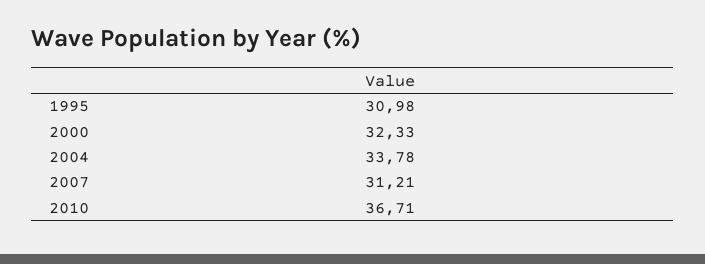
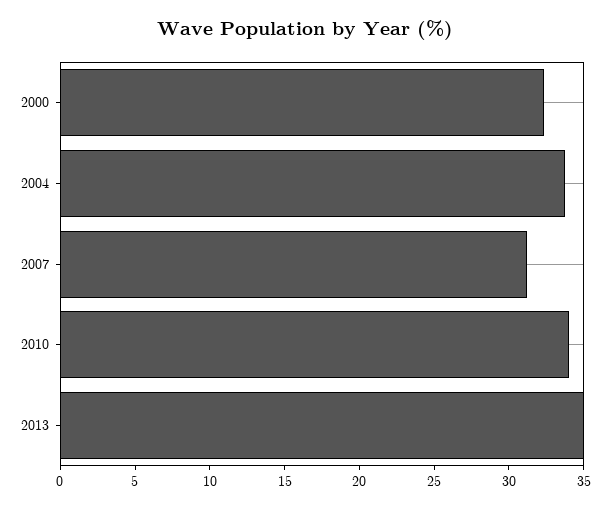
1995: 30.98 -> none
2010: 36.71 -> 34
2013: none -> 35

